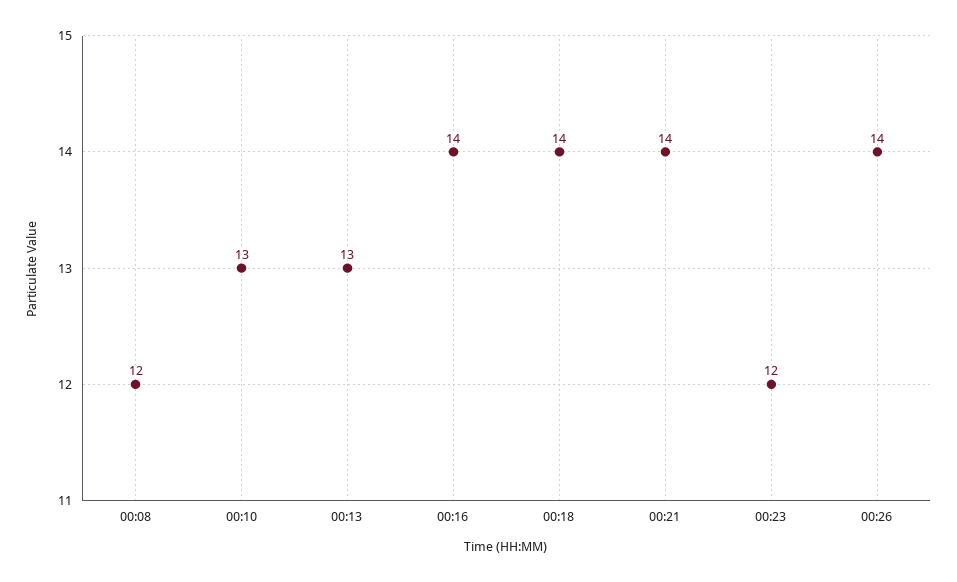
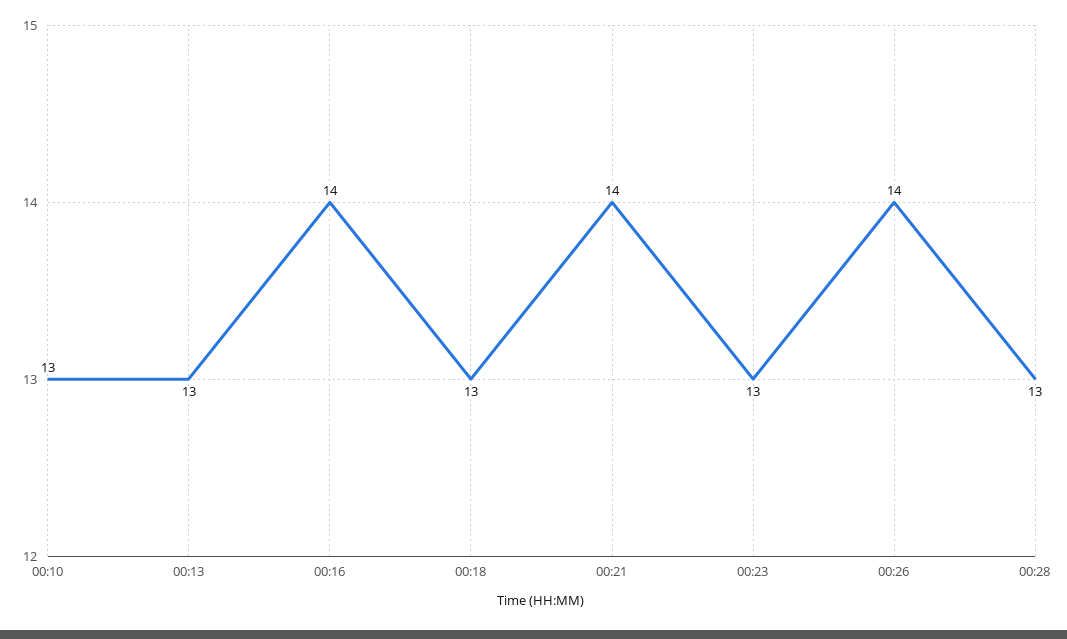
00:08: 12 -> none
00:18: 14 -> 13
00:23: 12 -> 13
00:28: none -> 13

